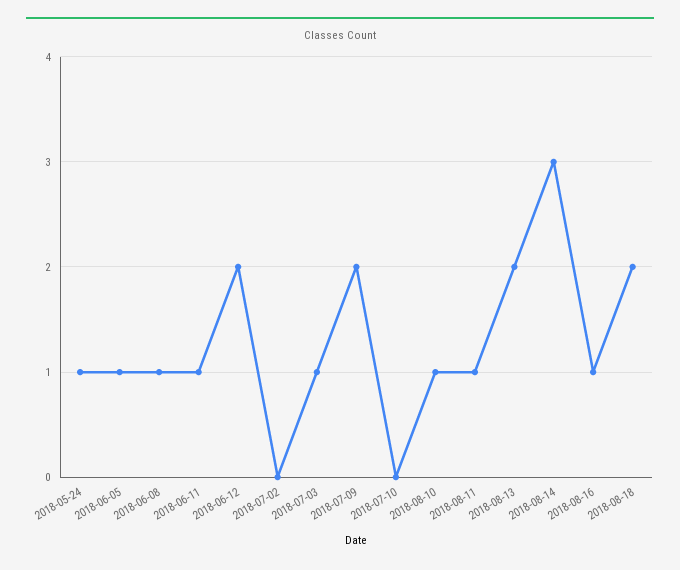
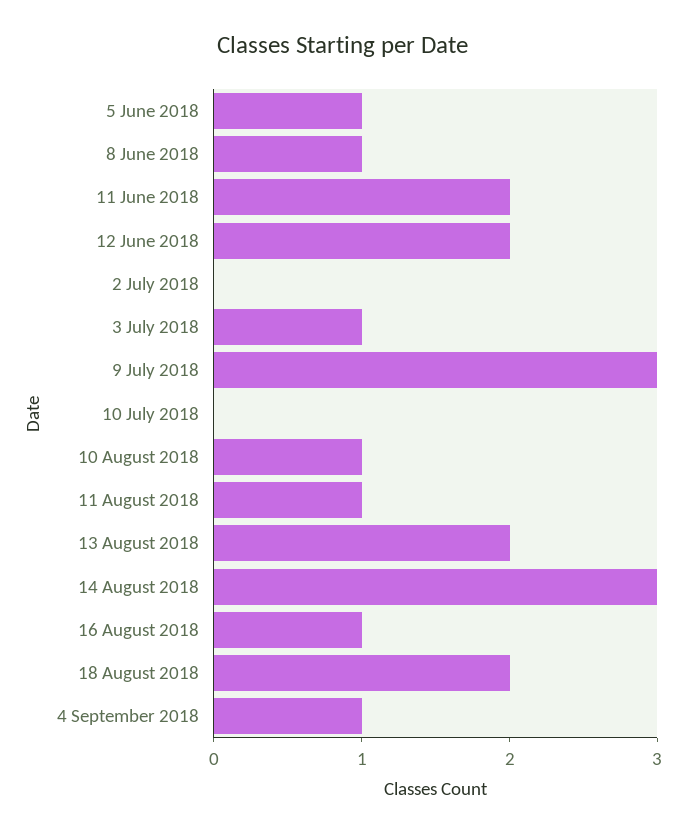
2018-05-24: 1 -> none
2018-06-11: 1 -> 2
2018-07-09: 2 -> 3
4 September 2018: none -> 1

